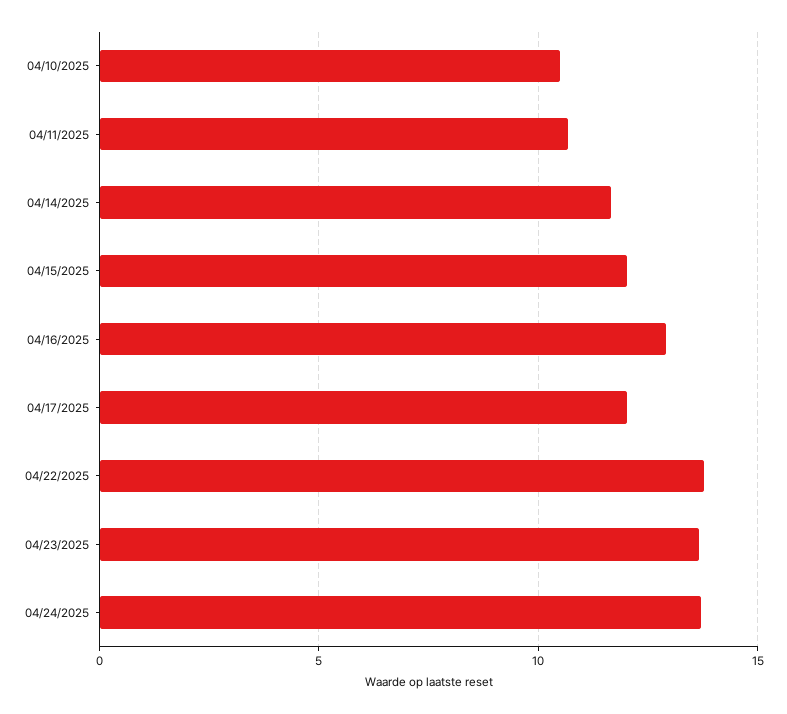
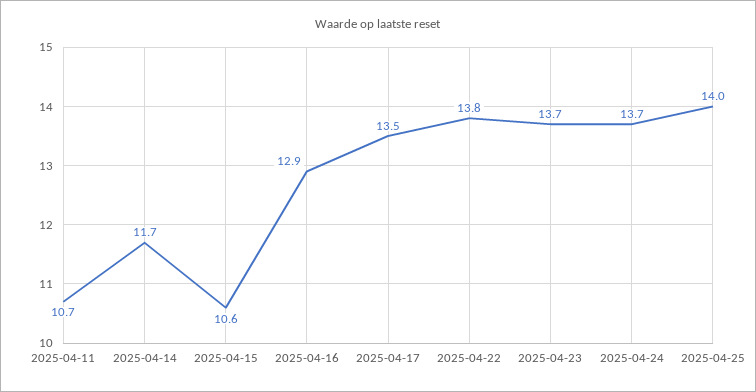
04/10/2025: 10.5 -> none
04/15/2025: 12 -> 10.6
04/17/2025: 12 -> 13.5
2025-04-25: none -> 14

